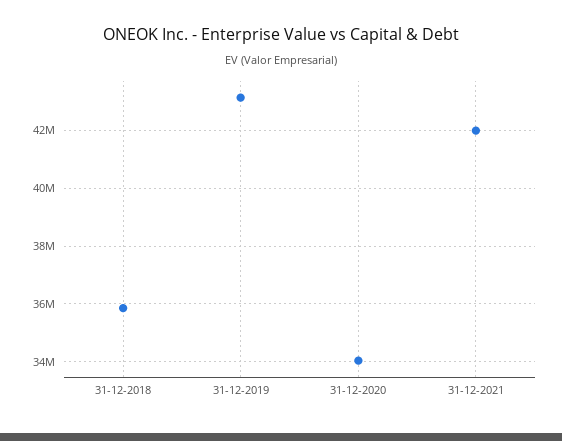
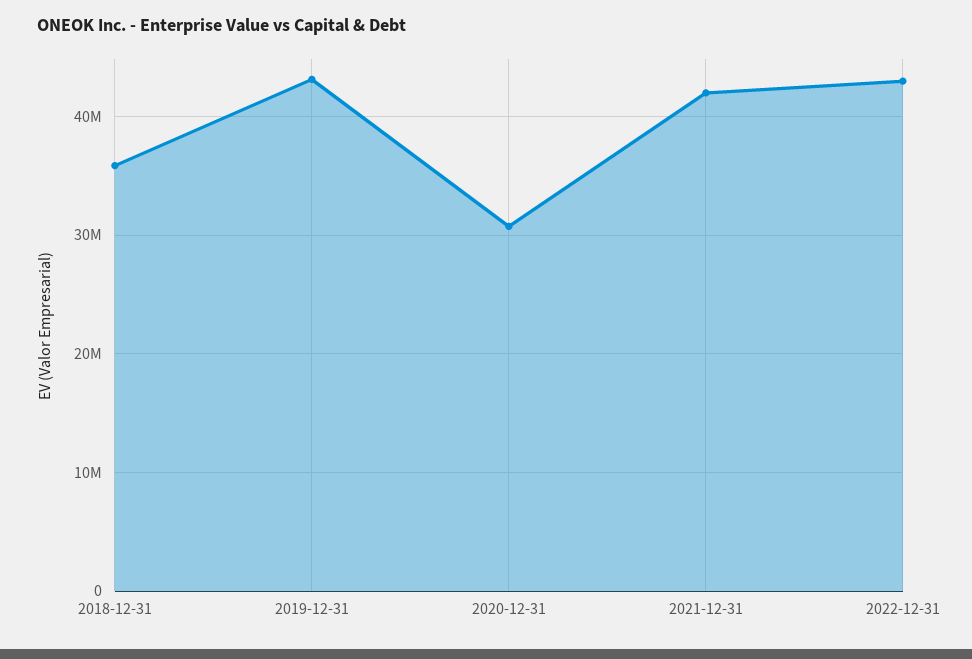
31-12-2020: 34000000 -> 31000000
2022-12-31: none -> 43000000

